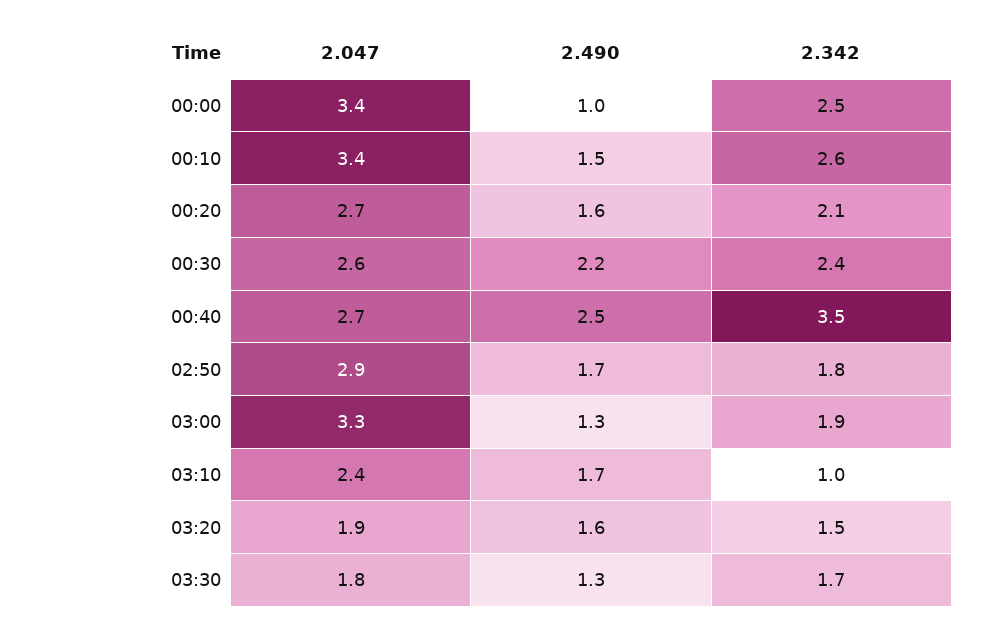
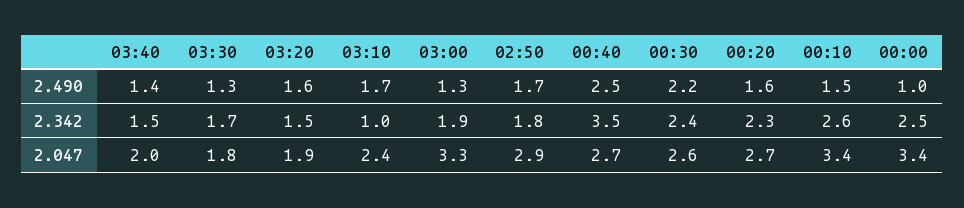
2.342, 00:20: 2.1 -> 2.3
2.490, 03:40: none -> 1.4
2.342, 03:40: none -> 1.5
2.047, 03:40: none -> 2

